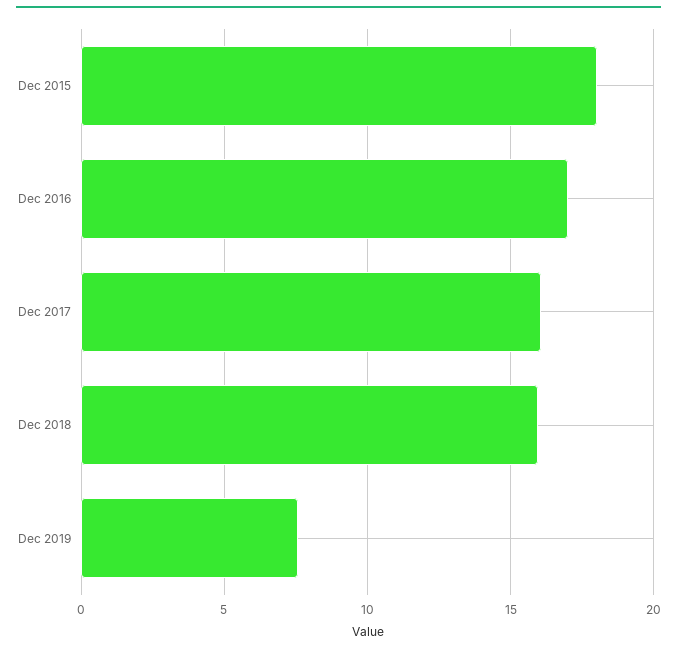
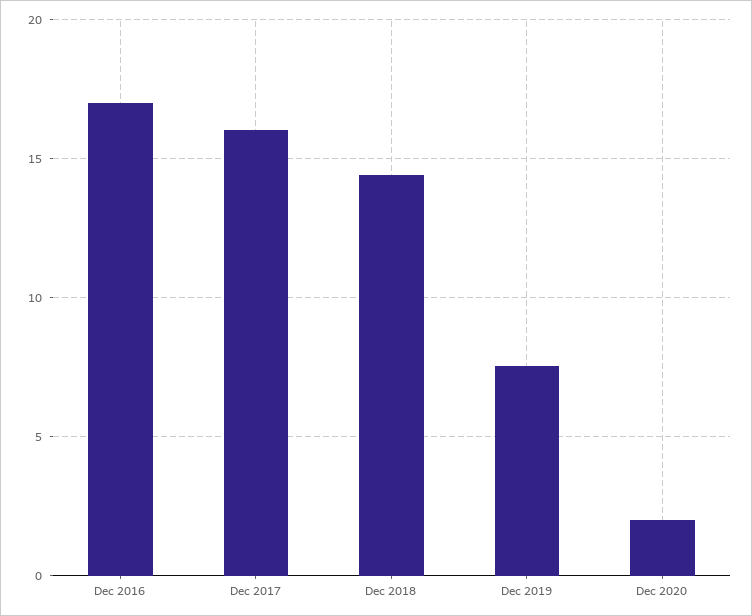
Dec 2015: 18 -> none
Dec 2018: 16 -> 14.5
Dec 2020: none -> 2

